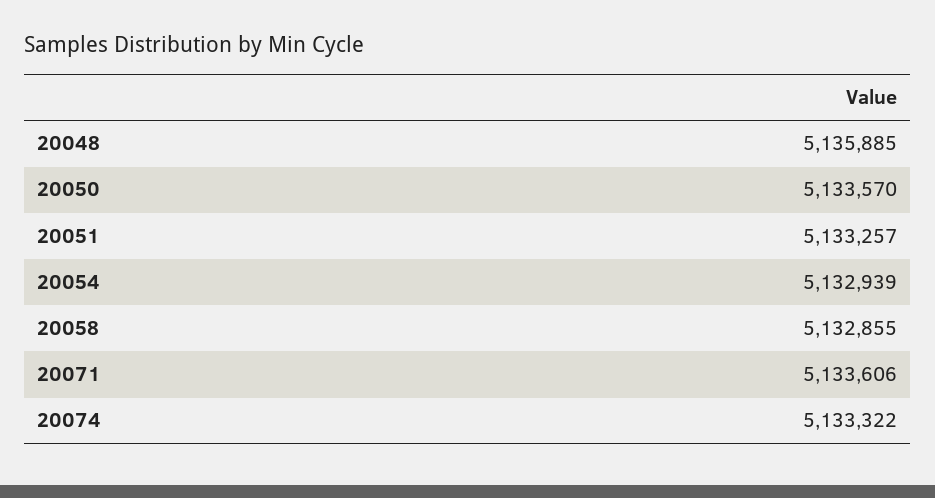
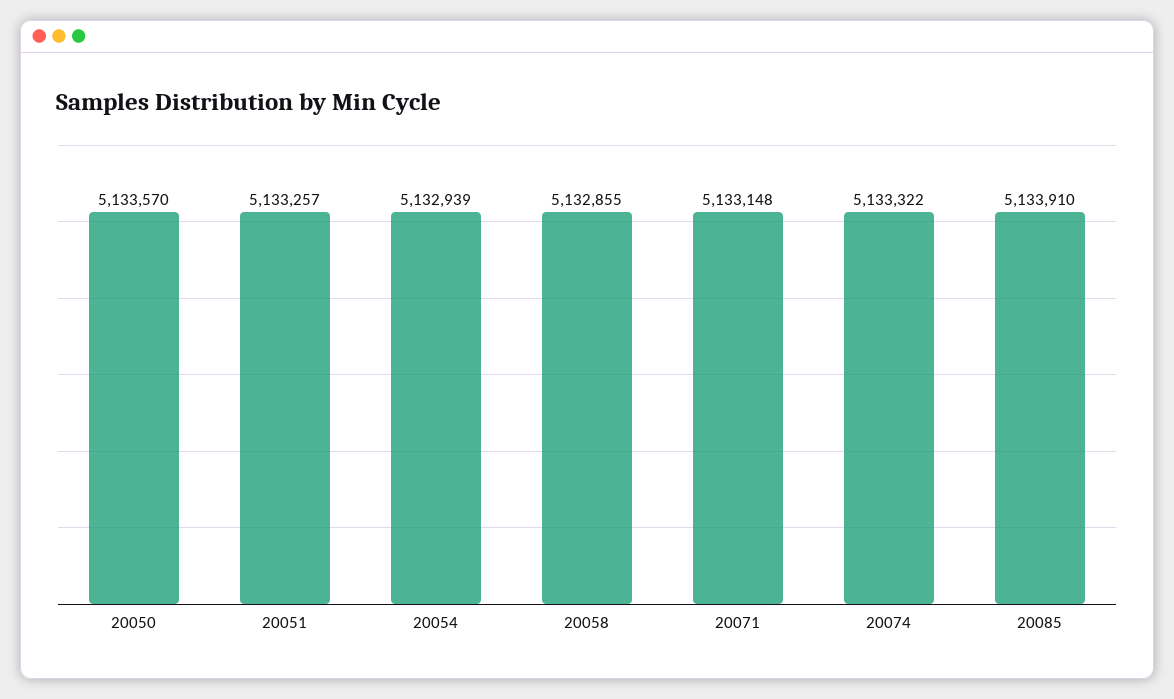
20048: 5135885 -> none
20071: 5133606 -> 5133148
20085: none -> 5133910

